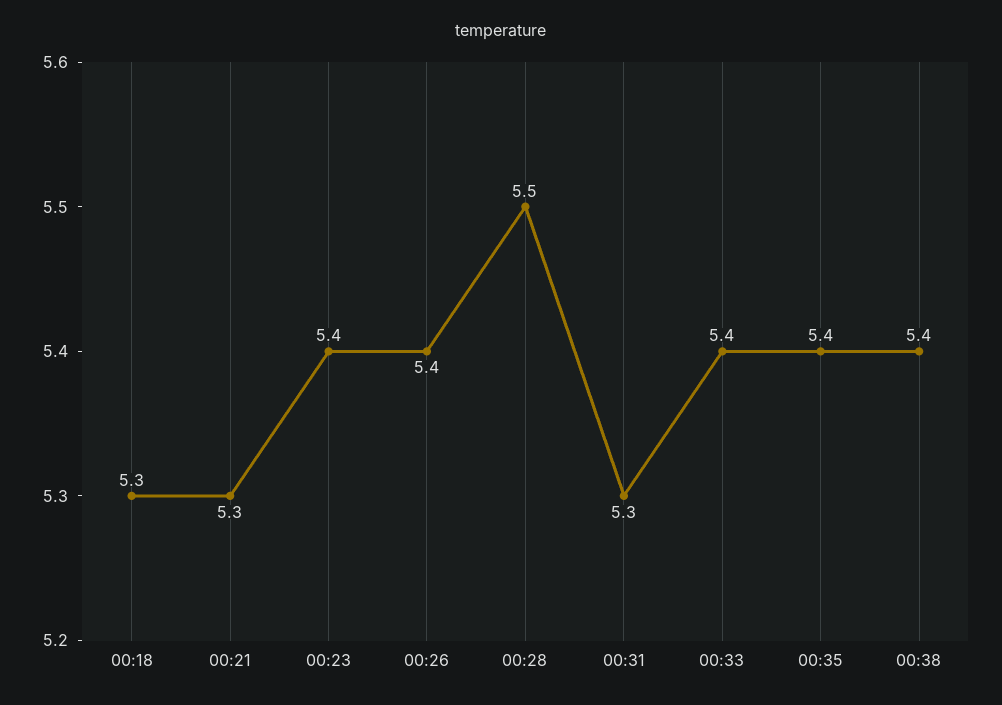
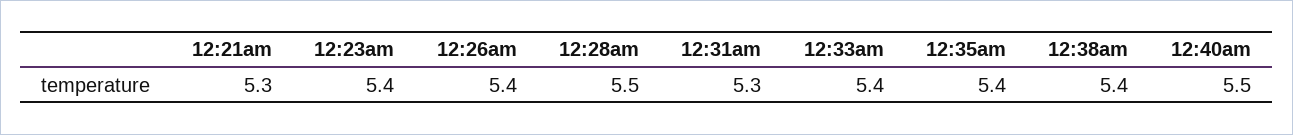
00:18: 5.3 -> none
12:40am: none -> 5.5

